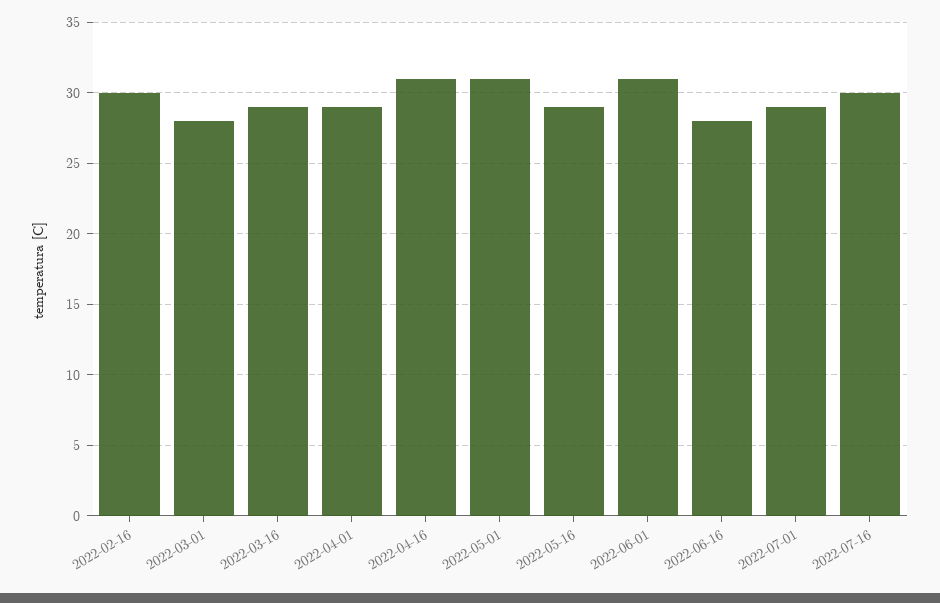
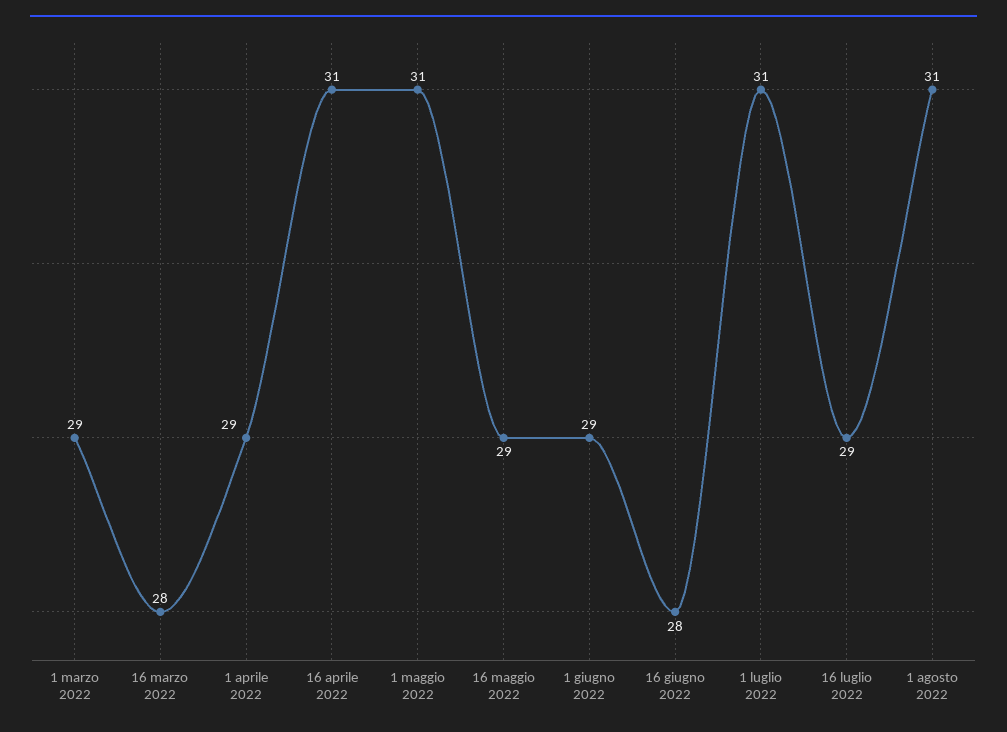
2022-02-16: 30 -> none
2022-03-01: 28 -> 29
2022-03-16: 29 -> 28
2022-06-01: 31 -> 29
2022-07-01: 29 -> 31
2022-07-16: 30 -> 29
1 agosto 2022: none -> 31

